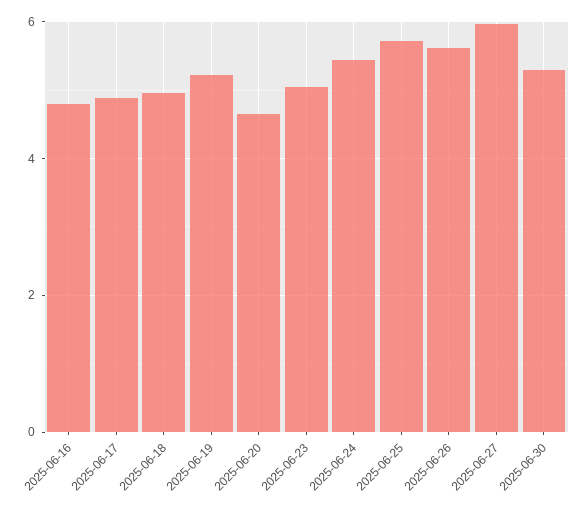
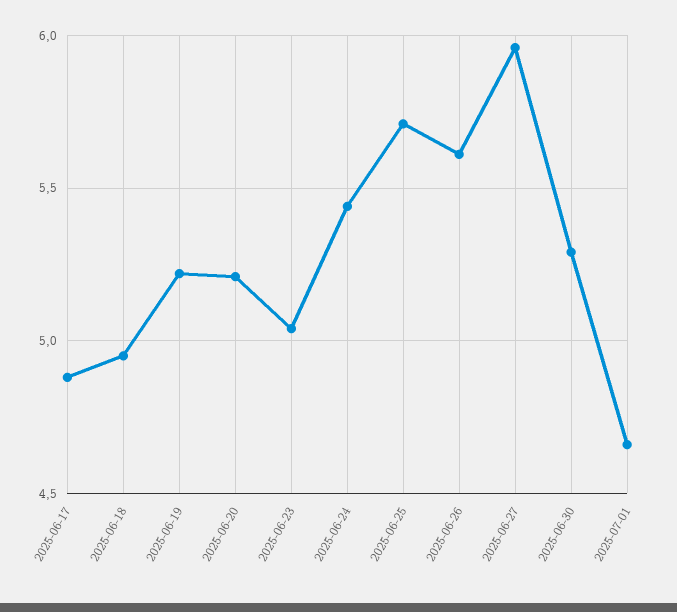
2025-06-16: 4.8 -> none
2025-06-20: 4.6 -> 5.2
2025-07-01: none -> 4.65

